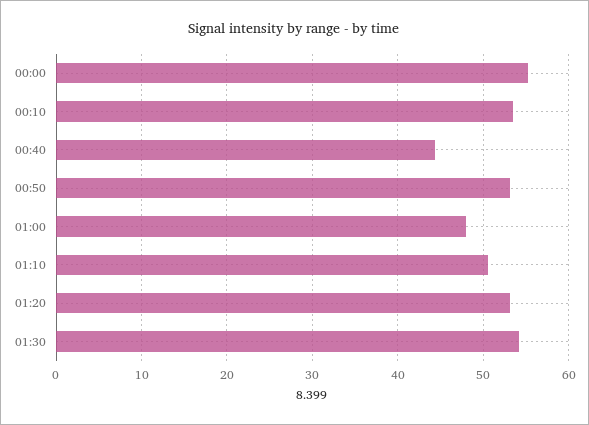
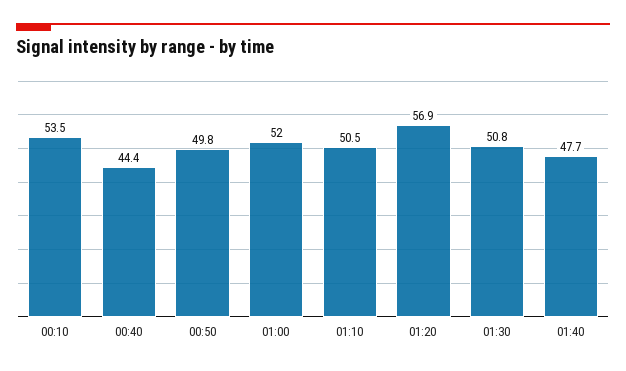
00:00: 55 -> none
00:50: 53 -> 49.8
01:00: 48 -> 52
01:20: 53 -> 56.9
01:30: 54 -> 50.8
01:40: none -> 47.7

